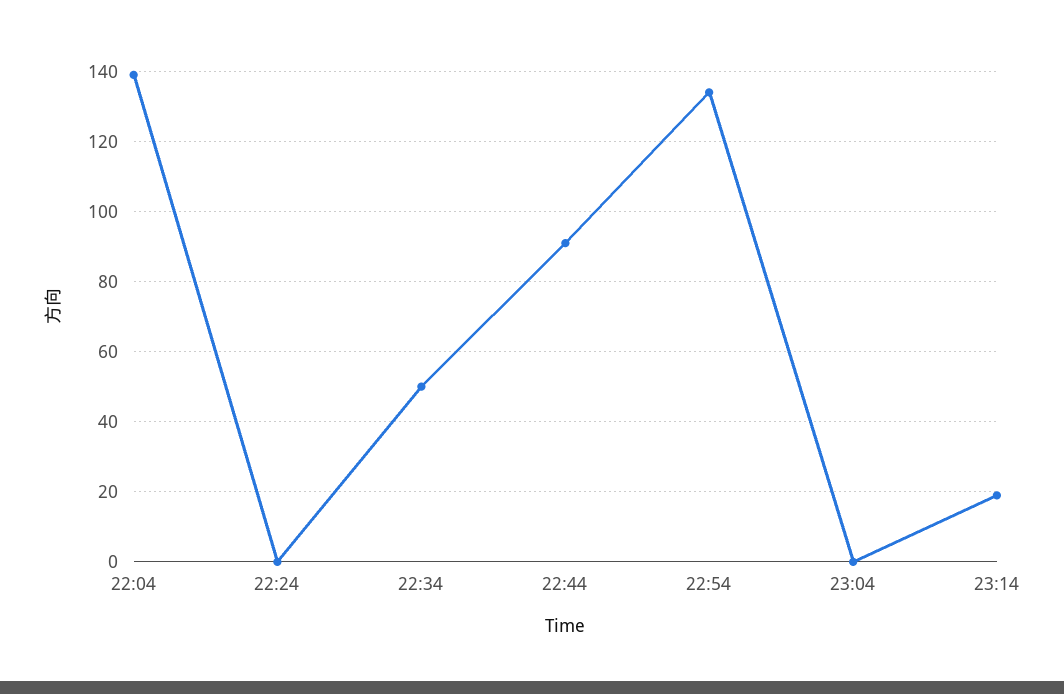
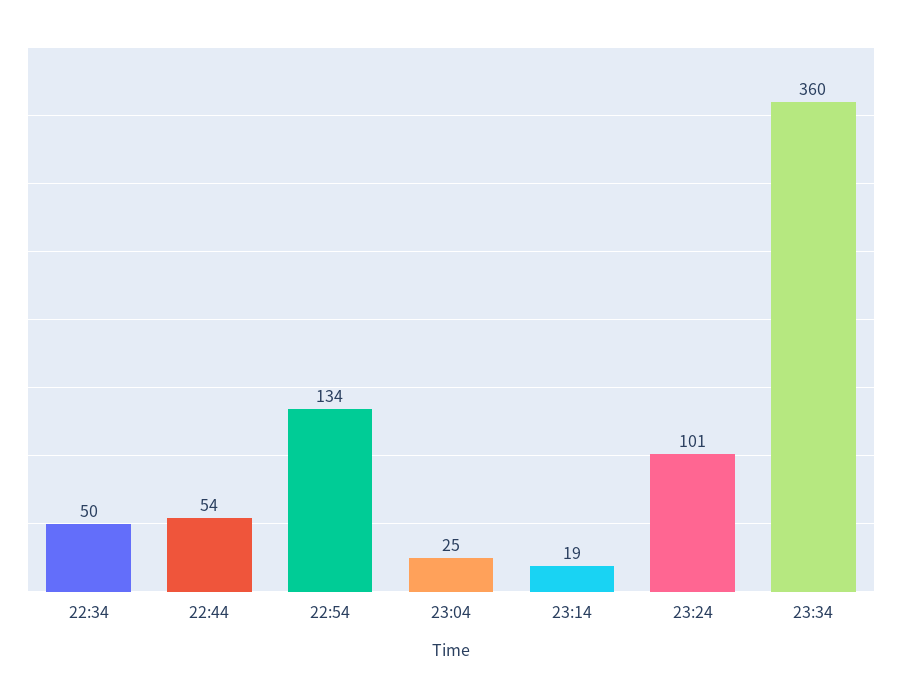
22:04: 140 -> none
22:24: 0 -> none
22:44: 90 -> 54
23:04: 0 -> 25
23:24: none -> 101
23:34: none -> 360

